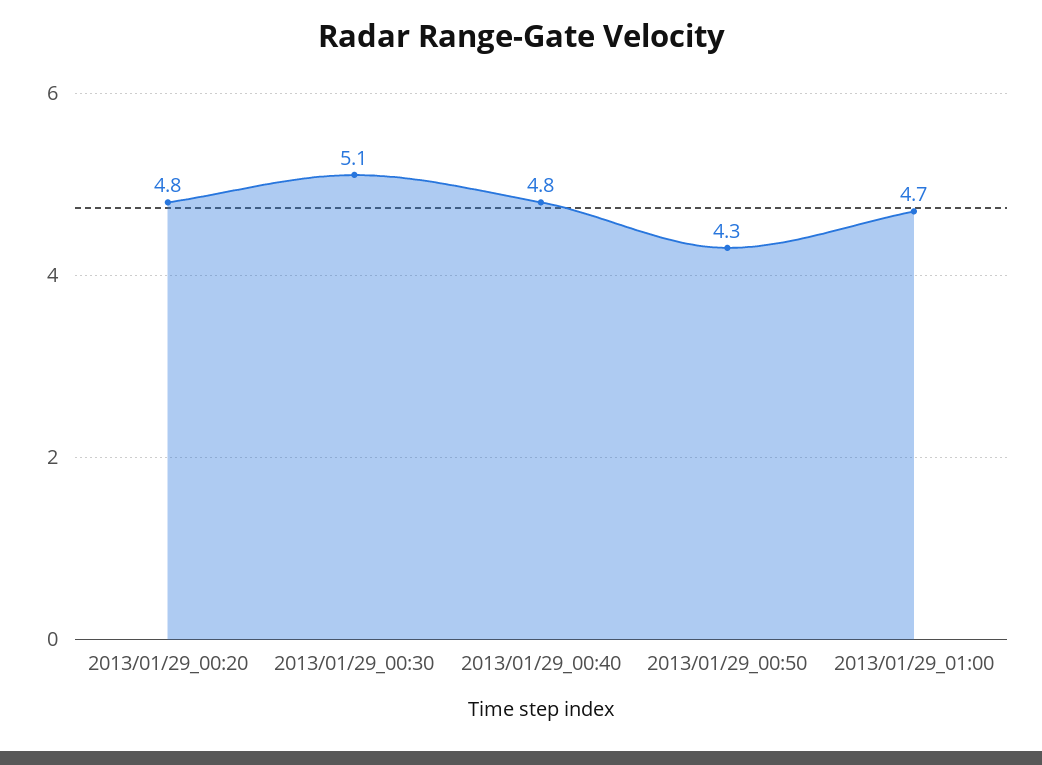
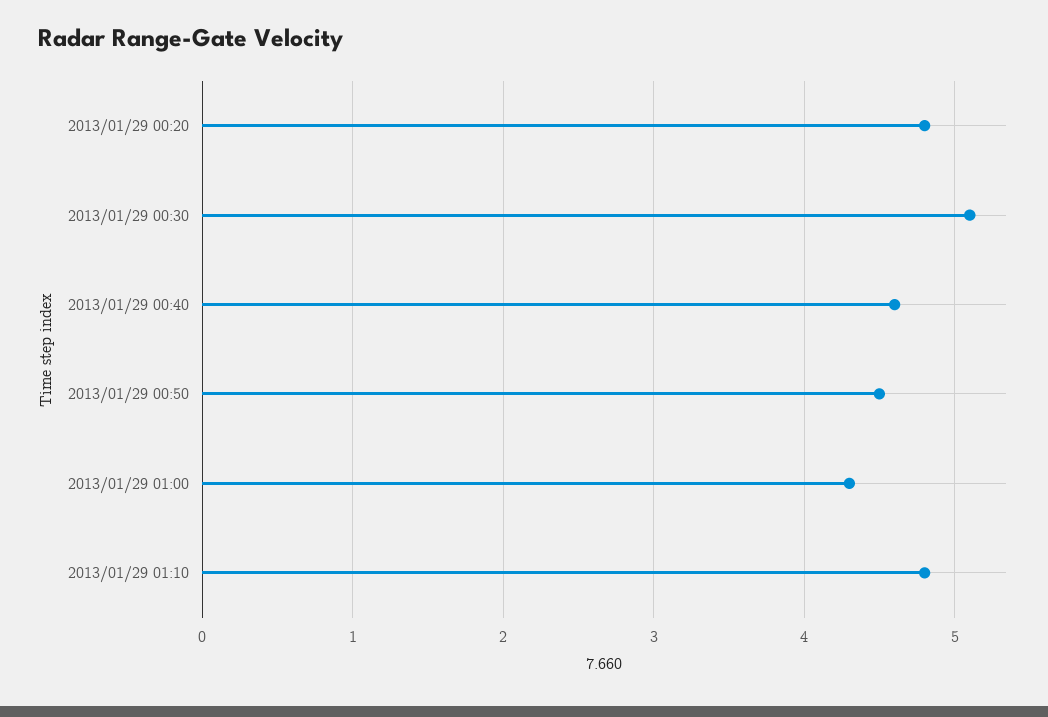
2013/01/29_00:40: 4.8 -> 4.6
2013/01/29_00:50: 4.3 -> 4.5
2013/01/29_01:00: 4.7 -> 4.3
2013/01/29 01:10: none -> 4.8

